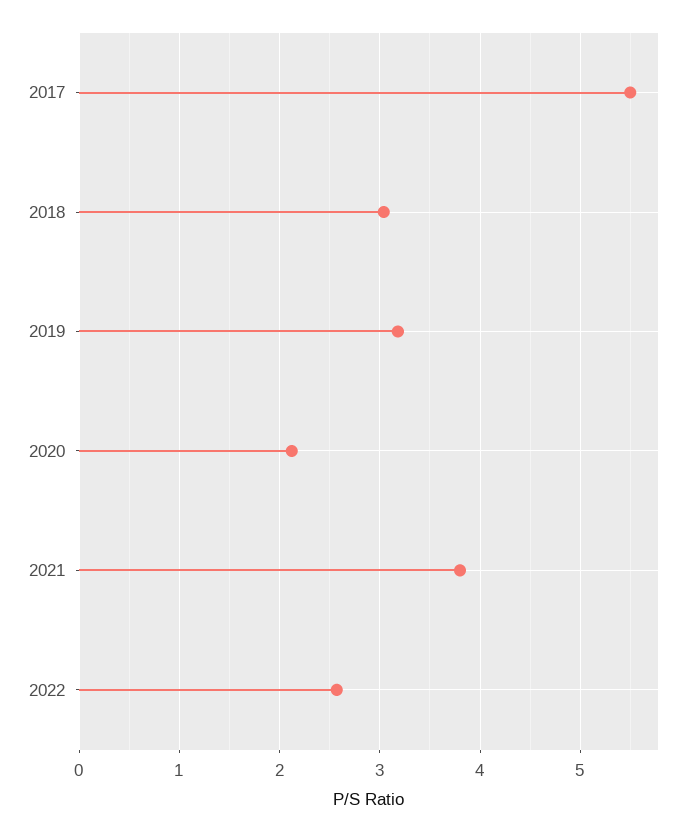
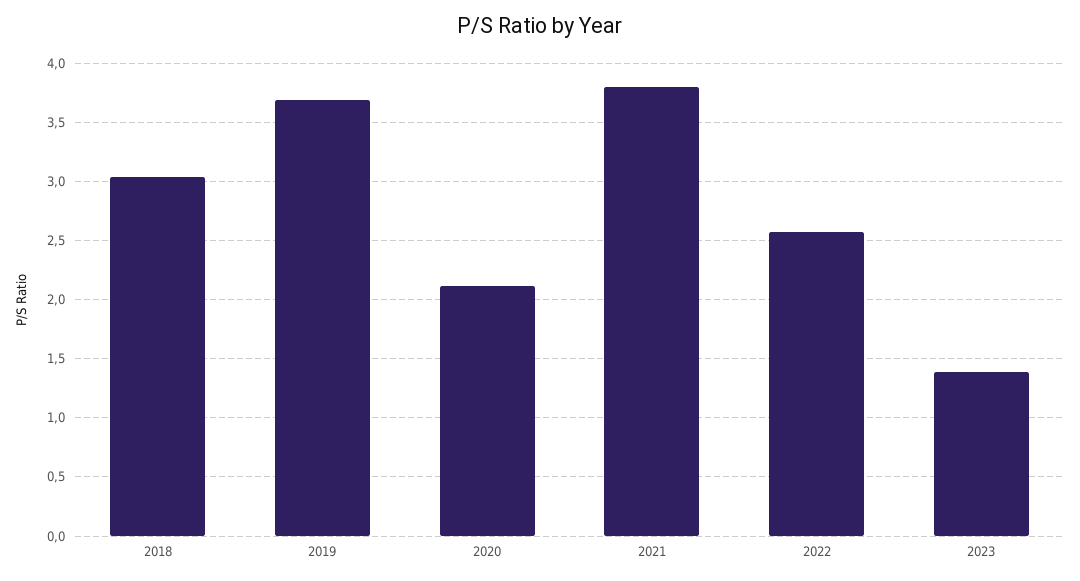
2017: 5.5 -> none
2019: 3.2 -> 3.7
2023: none -> 1.4

